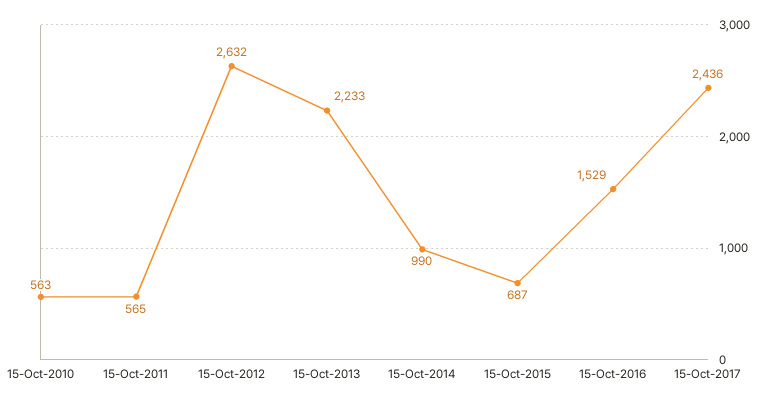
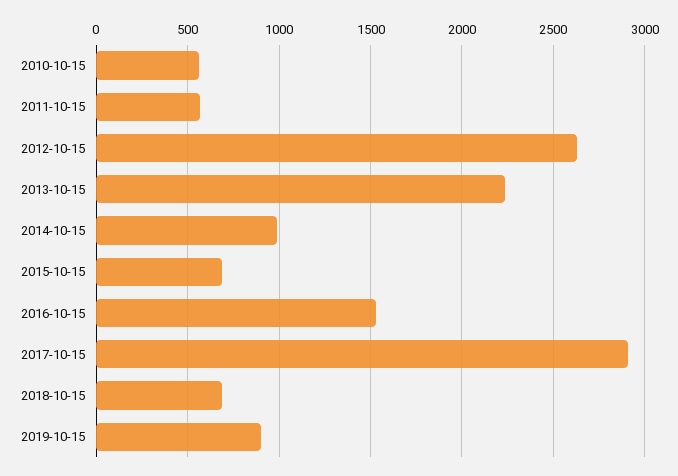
15-Oct-2017: 2436 -> 2900
2018-10-15: none -> 700
2019-10-15: none -> 900

